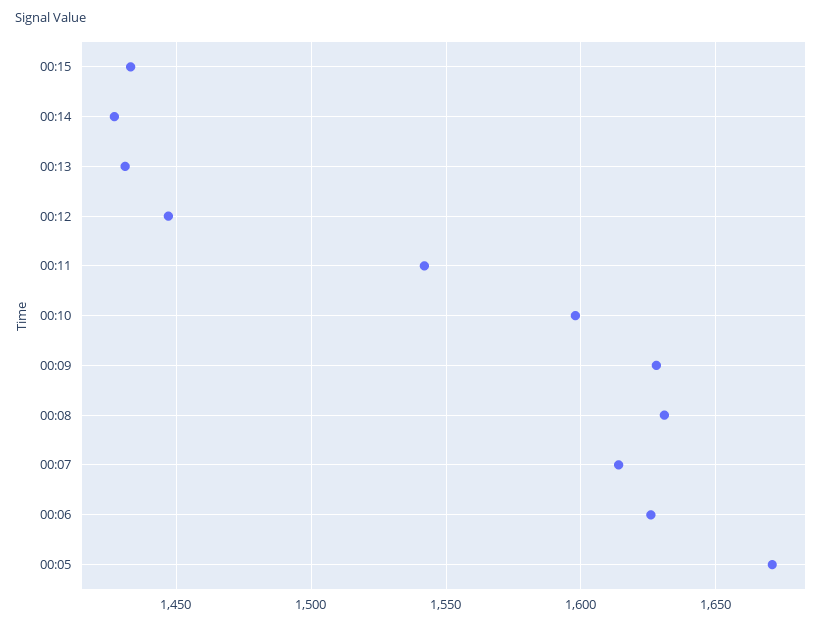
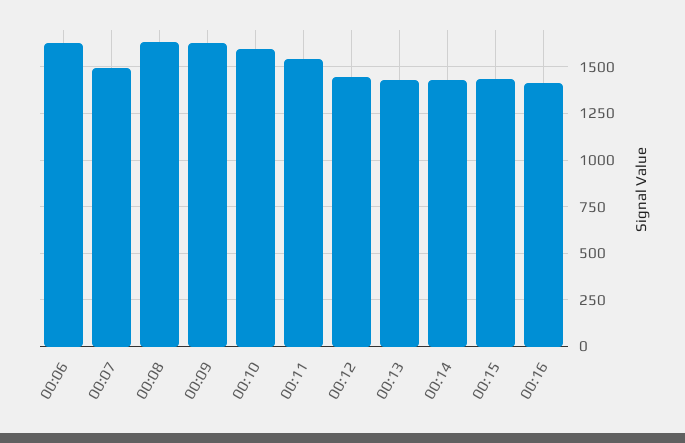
00:07: 1615 -> 1500
00:05: 1670 -> none
00:16: none -> 1400

